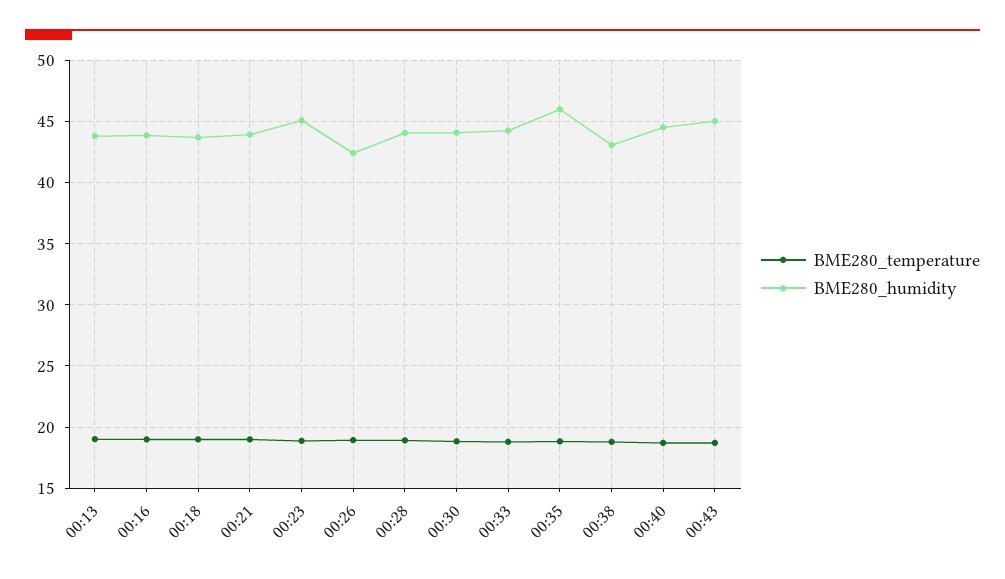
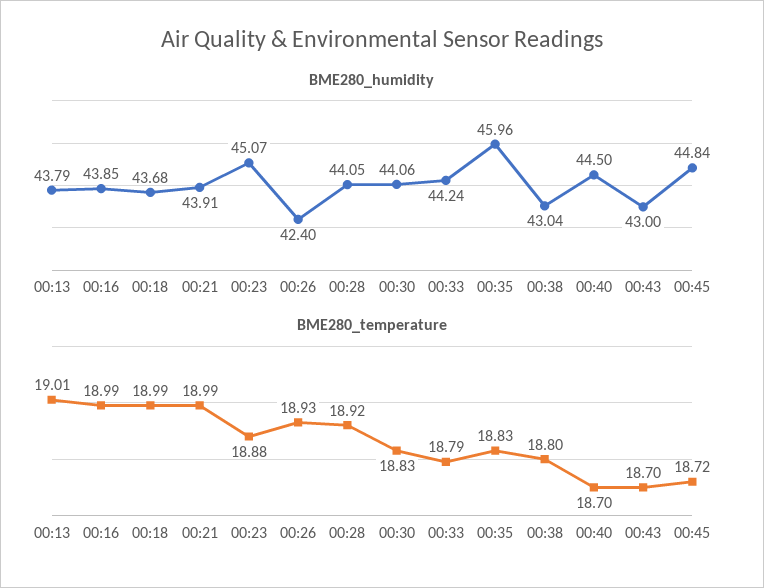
BME280_humidity, 00:43: 45 -> 43
BME280_humidity, 00:45: none -> 44.84
BME280_temperature, 00:45: none -> 18.72

